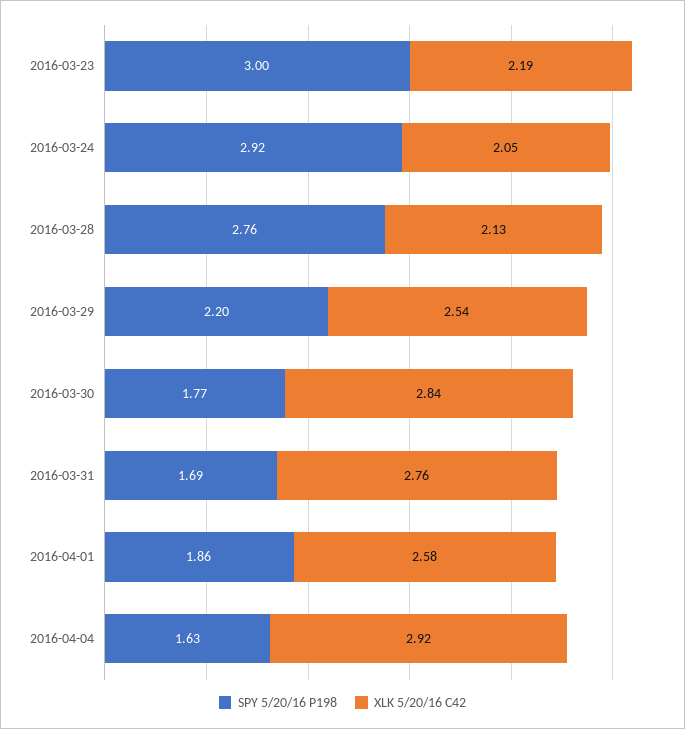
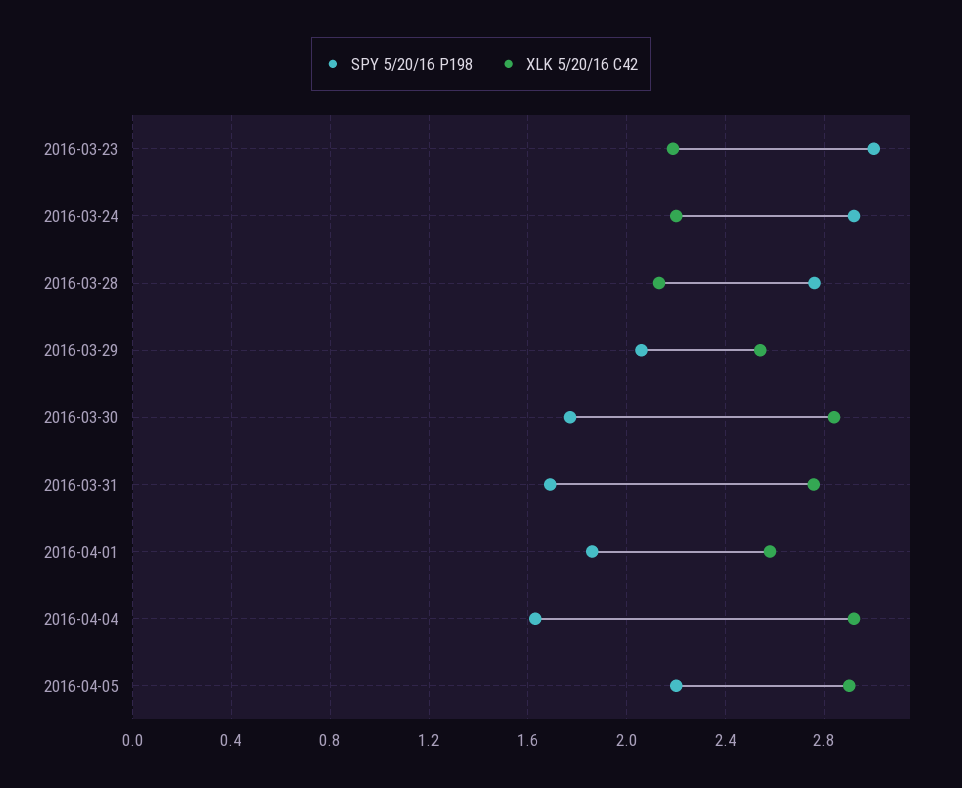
XLK 5/20/16 C42, 2016-03-24: 2.05 -> 2.2
SPY 5/20/16 P198, 2016-03-29: 2.2 -> 2.05
SPY 5/20/16 P198, 2016-04-05: none -> 2.2
XLK 5/20/16 C42, 2016-04-05: none -> 2.9

